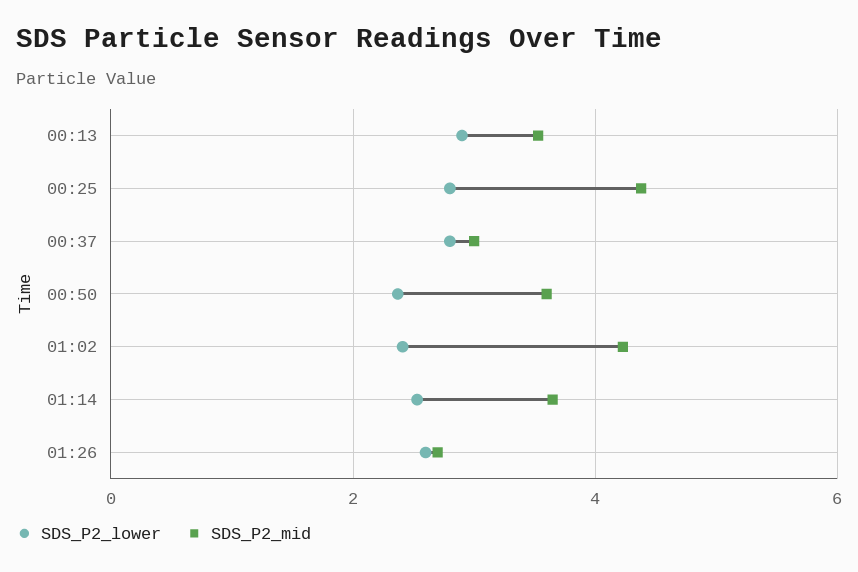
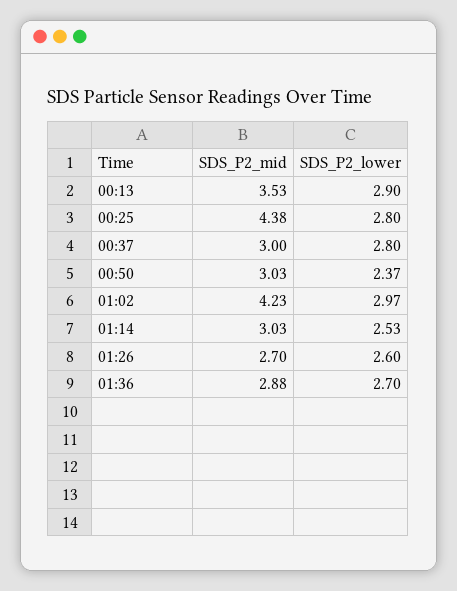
SDS_P2_mid, 00:50: 3.6 -> 3.03
SDS_P2_lower, 01:02: 2.4 -> 2.97
SDS_P2_mid, 01:14: 3.6 -> 3.03
SDS_P2_mid, 01:36: none -> 2.88
SDS_P2_lower, 01:36: none -> 2.7

